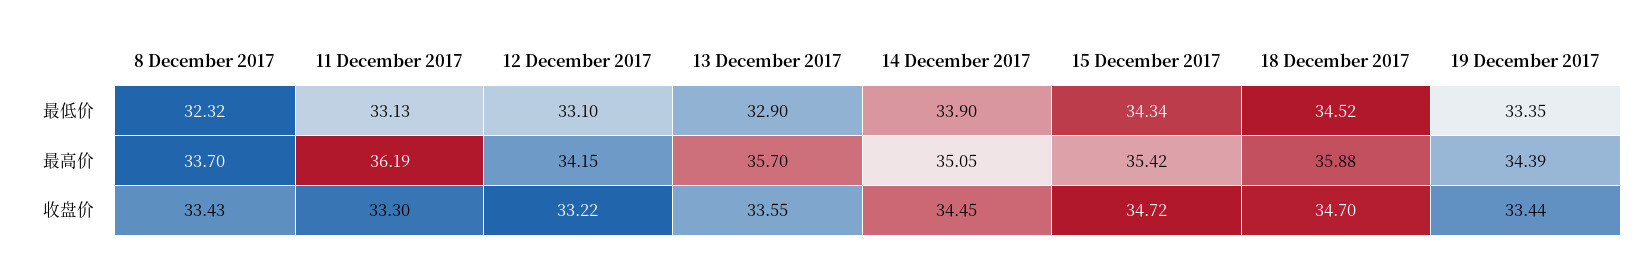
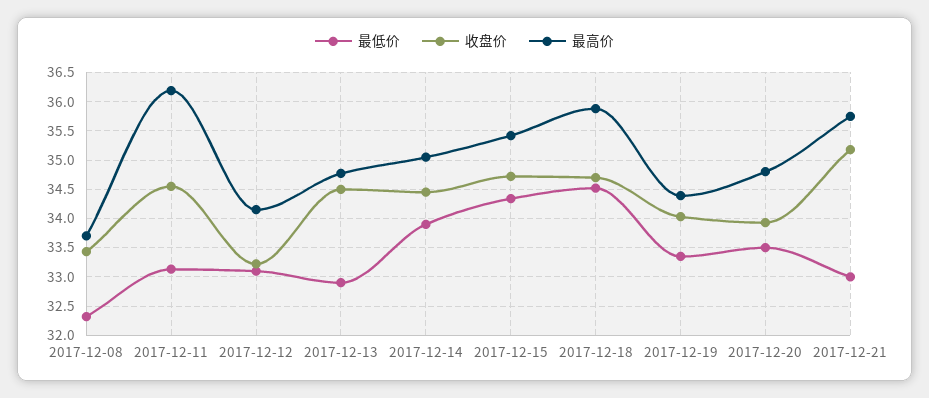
最高价, 13 December 2017: 35.7 -> 34.75
收盘价, 11 December 2017: 33.3 -> 34.5
收盘价, 13 December 2017: 33.55 -> 34.5
收盘价, 19 December 2017: 33.44 -> 34
最低价, 2017-12-20: none -> 33.5
收盘价, 2017-12-20: none -> 34
最高价, 2017-12-20: none -> 34.75
最低价, 2017-12-21: none -> 33
收盘价, 2017-12-21: none -> 35.25
最高价, 2017-12-21: none -> 35.75

